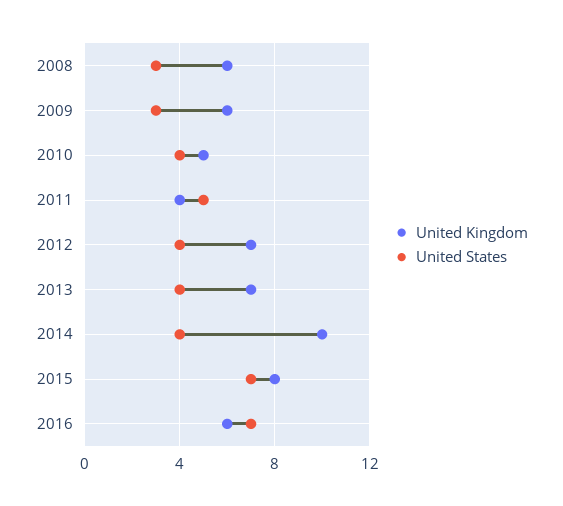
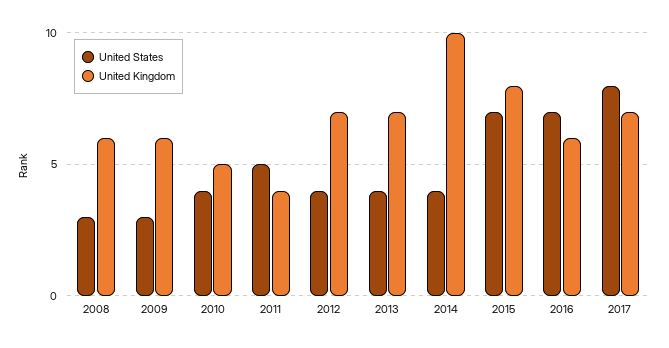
United States, 2017: none -> 8
United Kingdom, 2017: none -> 7

